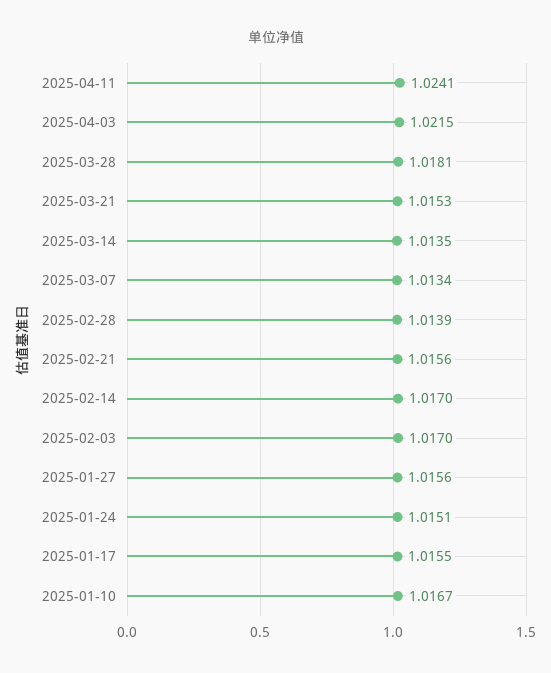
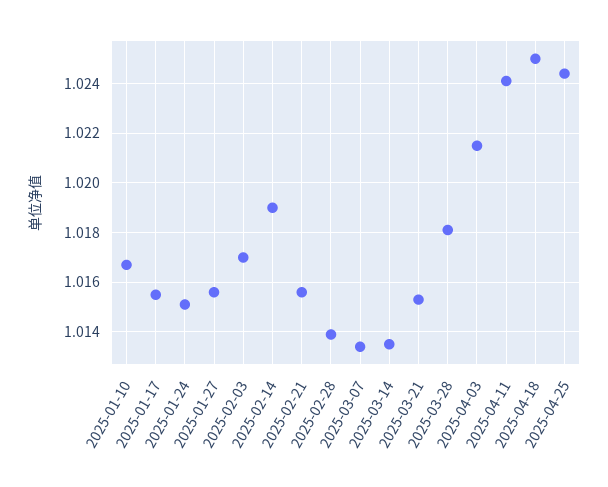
2025-02-14: 1.017 -> 1.019
2025-04-18: none -> 1.025
2025-04-25: none -> 1.0245

